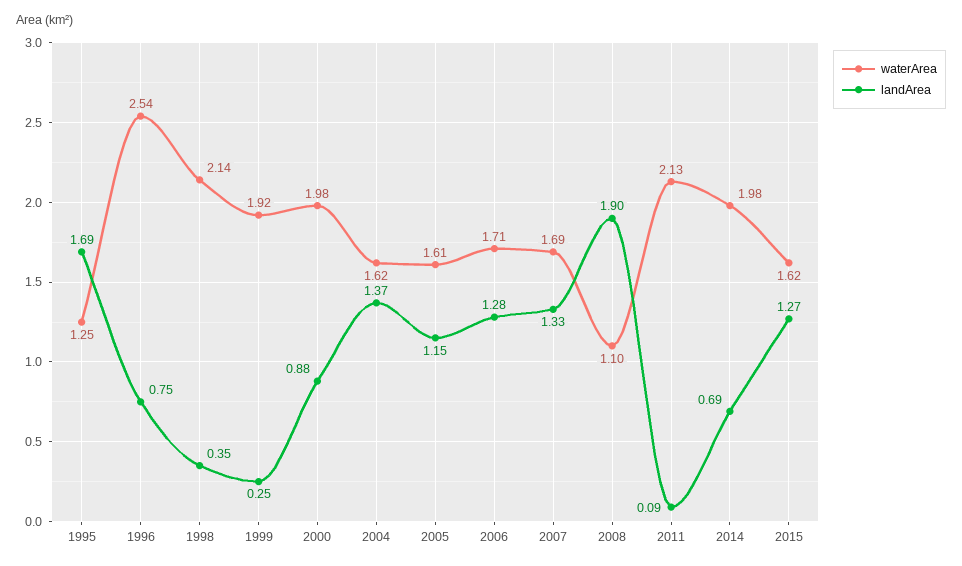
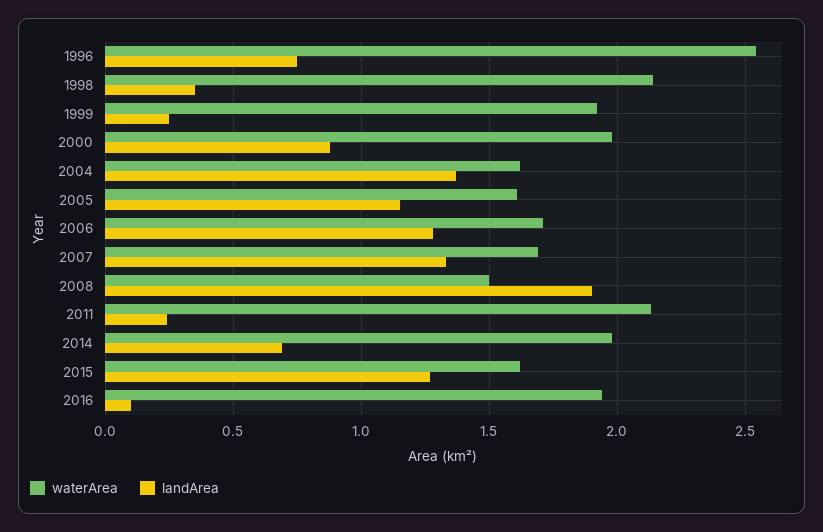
waterArea, 1995: 1.25 -> none
landArea, 1995: 1.69 -> none
waterArea, 2008: 1.1 -> 1.5
landArea, 2011: 0.09 -> 0.25
waterArea, 2016: none -> 1.95
landArea, 2016: none -> 0.1

